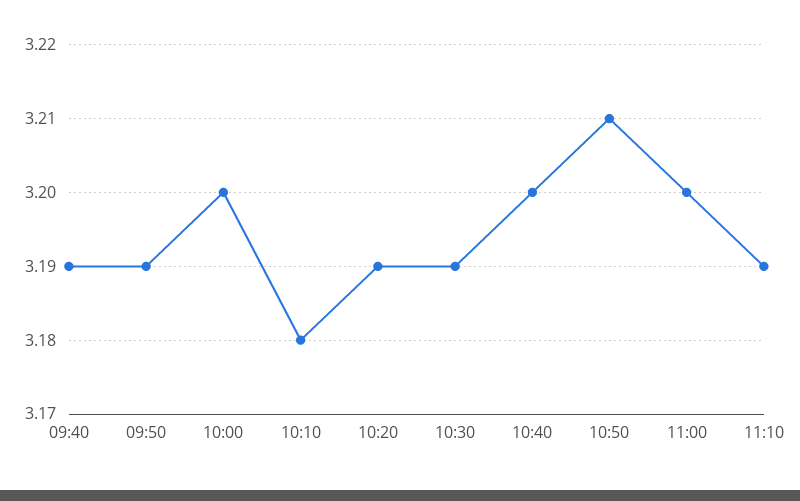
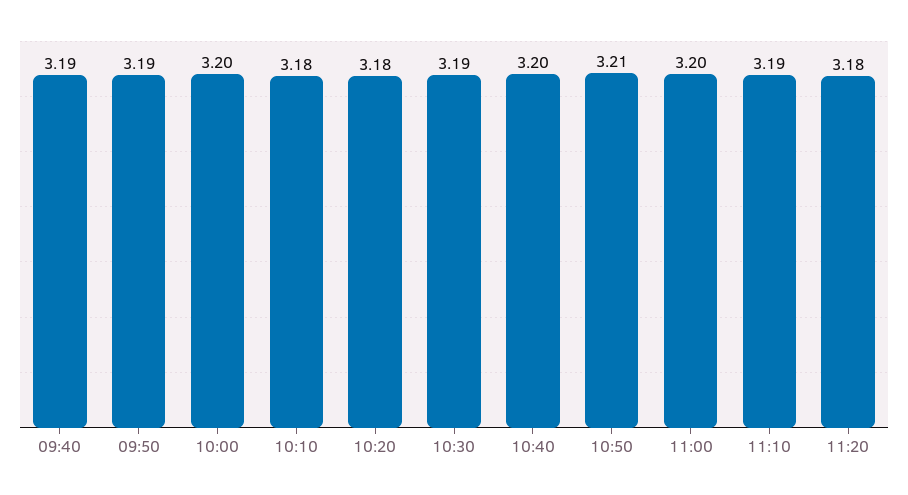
10:20: 3.19 -> 3.18
11:20: none -> 3.18

